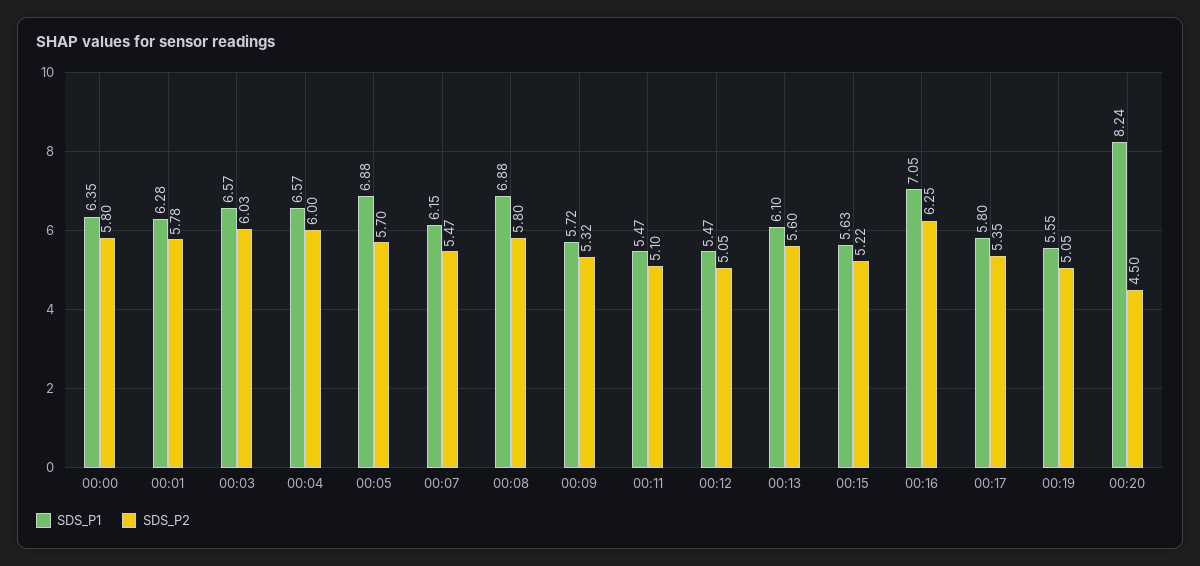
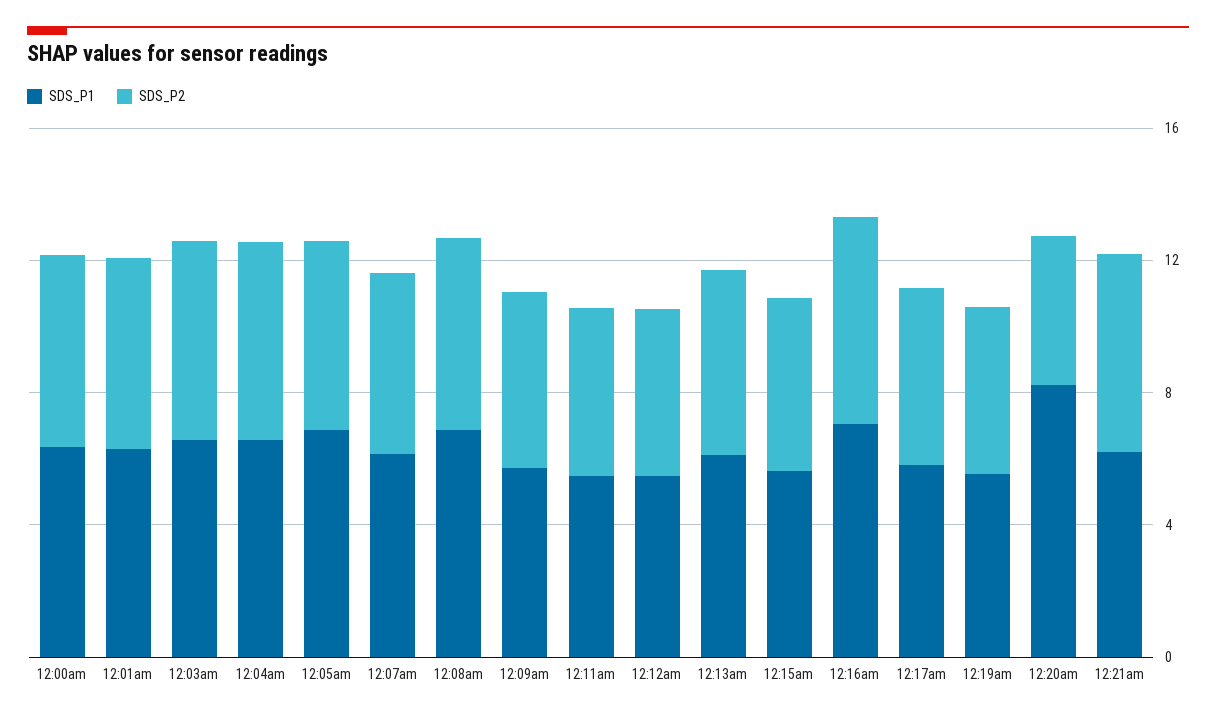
SDS_P1, 12:21am: none -> 6
SDS_P2, 12:21am: none -> 6

